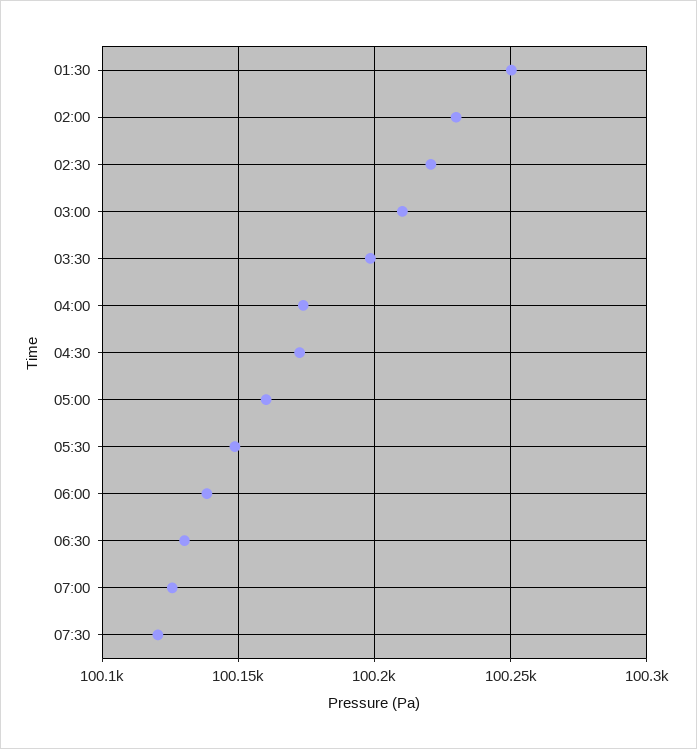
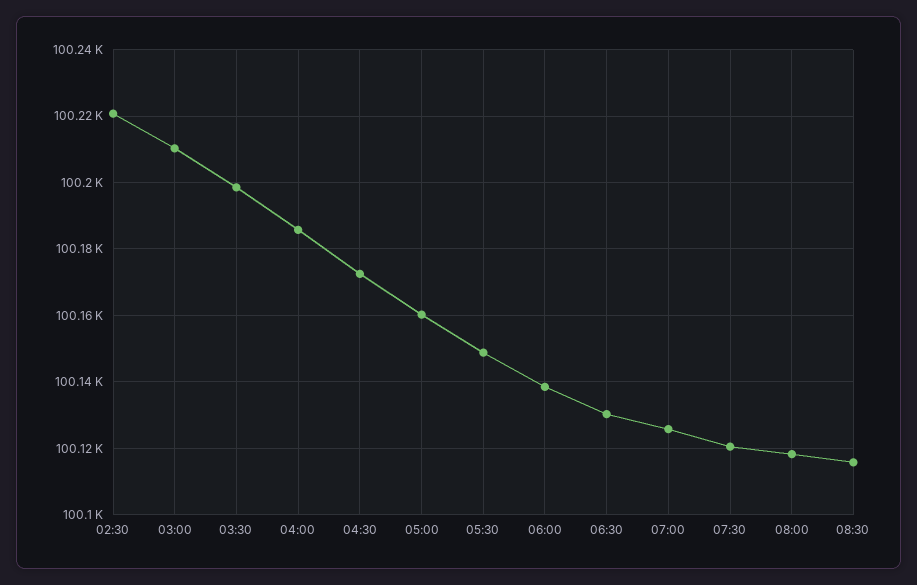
01:30: 100250 -> none
02:00: 100230 -> none
04:00: 100175 -> 100186
08:00: none -> 100118
08:30: none -> 100116

